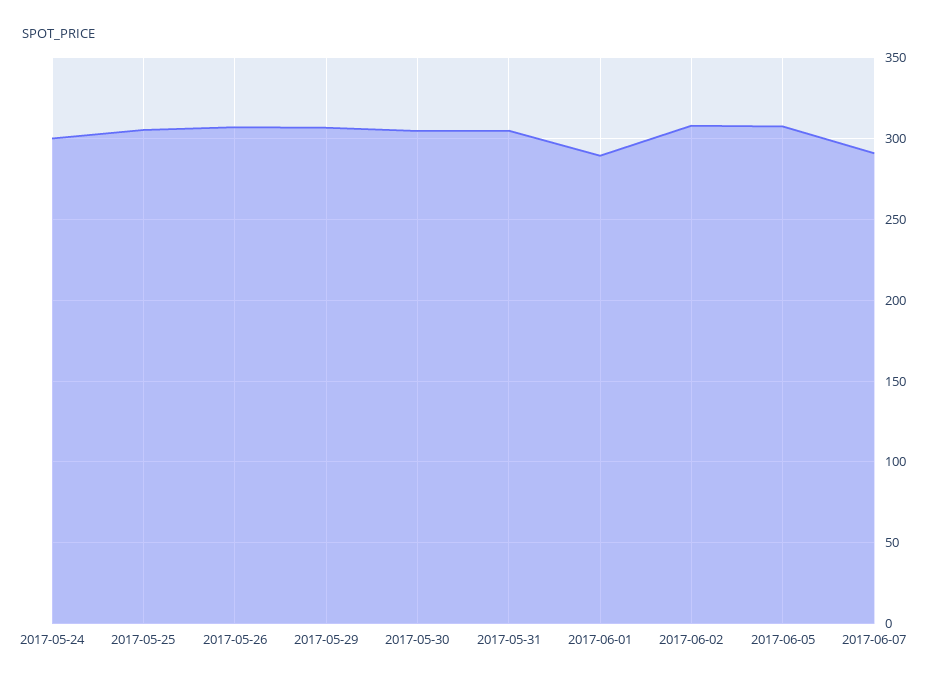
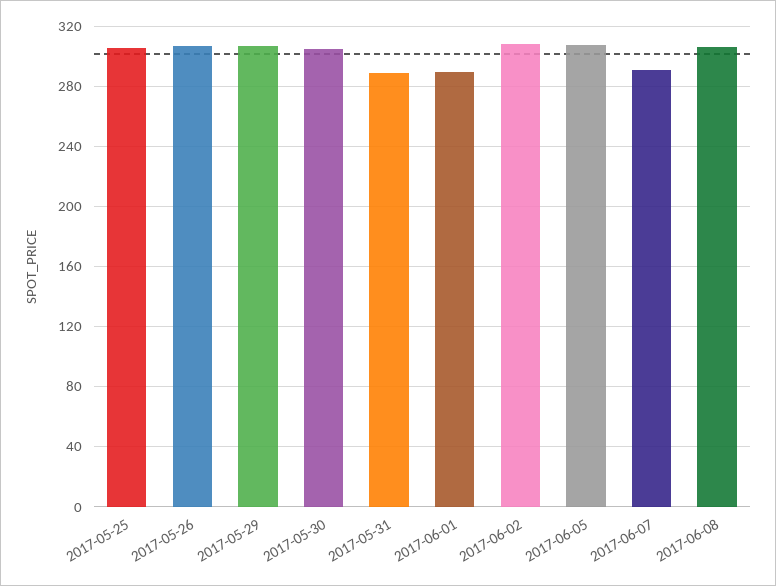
2017-05-24: 300 -> none
2017-05-31: 305 -> 290
2017-06-08: none -> 305

